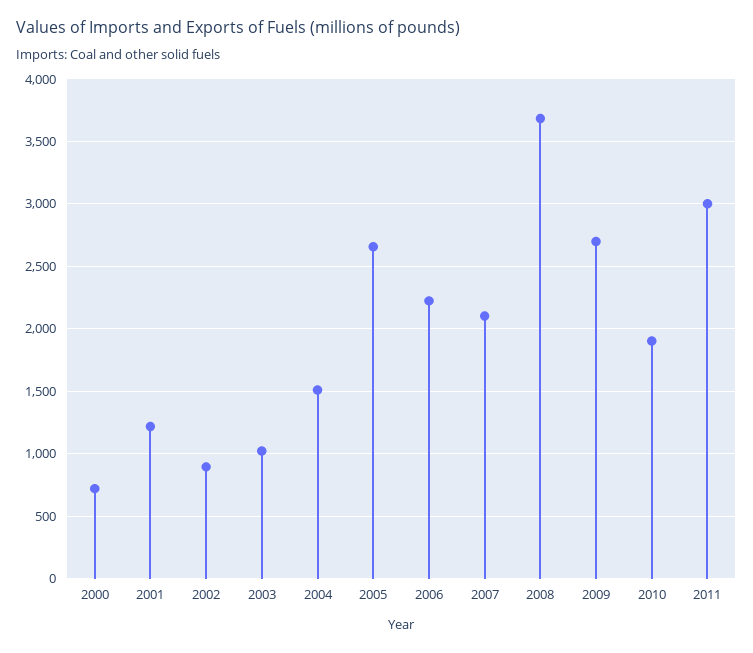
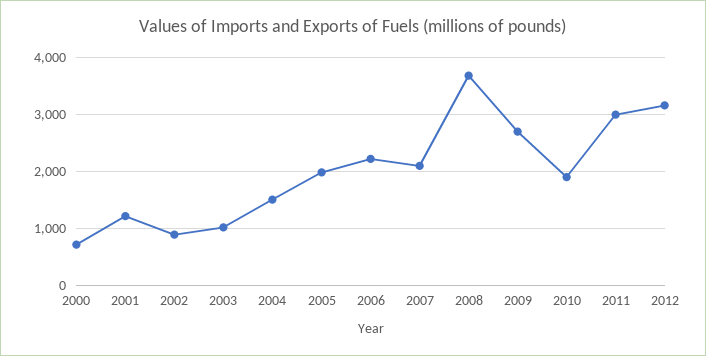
2005: 2650 -> 2000
2012: none -> 3200

